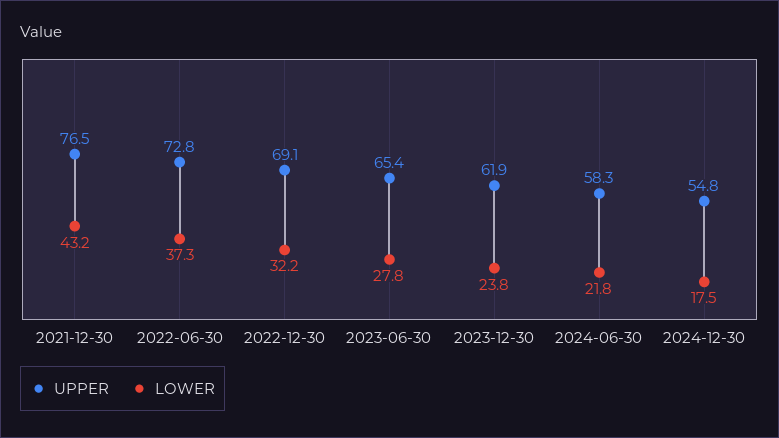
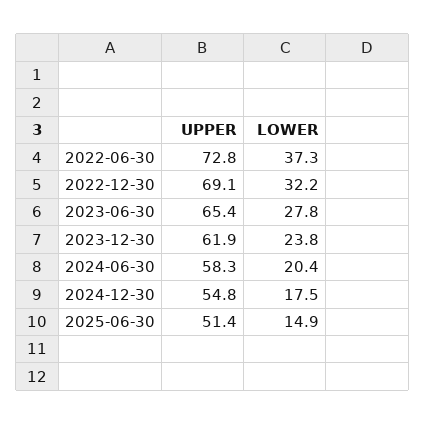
UPPER, 2021-12-30: 76.5 -> none
LOWER, 2021-12-30: 43.2 -> none
LOWER, 2024-06-30: 21.8 -> 20.4
UPPER, 2025-06-30: none -> 51.4
LOWER, 2025-06-30: none -> 14.9

